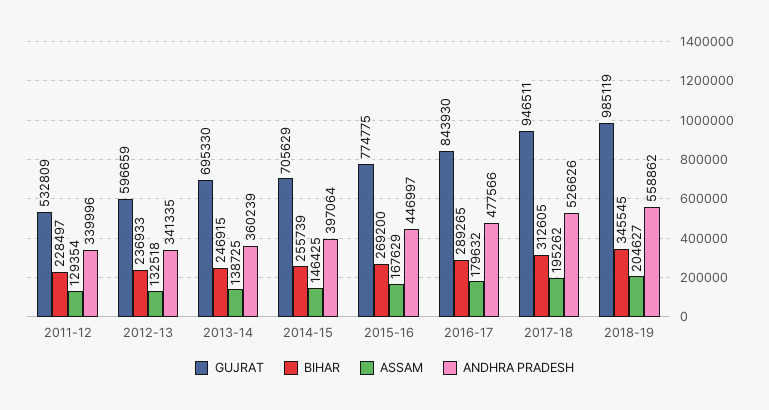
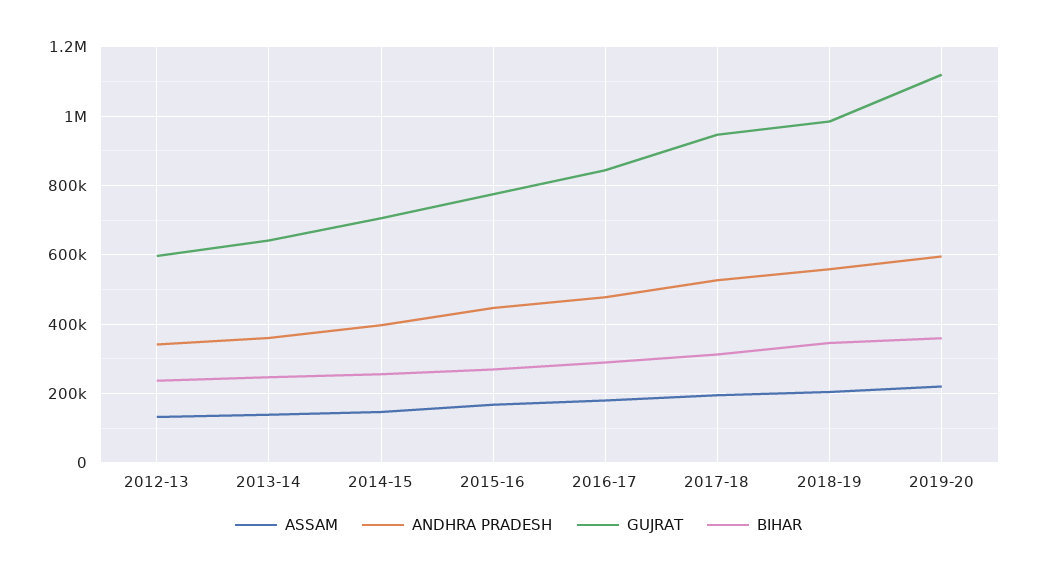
GUJRAT, 2011-12: 532809 -> none
BIHAR, 2011-12: 228497 -> none
ASSAM, 2011-12: 129354 -> none
ANDHRA PRADESH, 2011-12: 339996 -> none
GUJRAT, 2013-14: 695330 -> 640000
ASSAM, 2019-20: none -> 220000
ANDHRA PRADESH, 2019-20: none -> 600000
GUJRAT, 2019-20: none -> 1120000
BIHAR, 2019-20: none -> 360000

